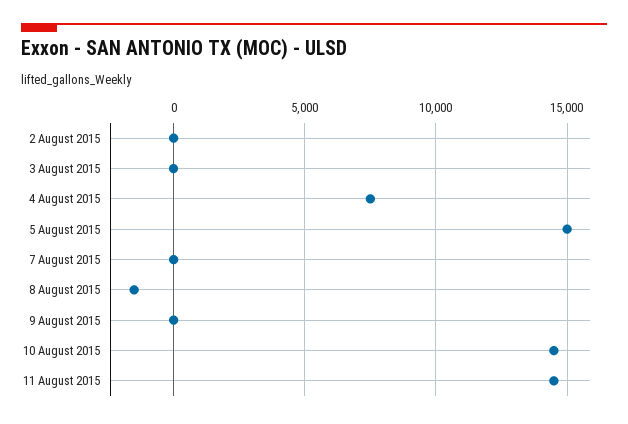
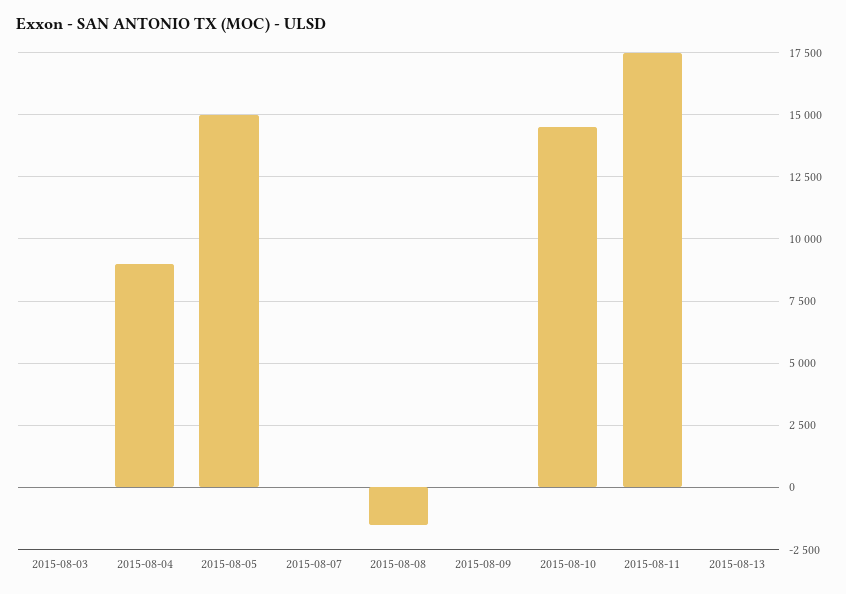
2 August 2015: 0 -> none
4 August 2015: 7500 -> 9000
11 August 2015: 14500 -> 17500
2015-08-13: none -> 0

